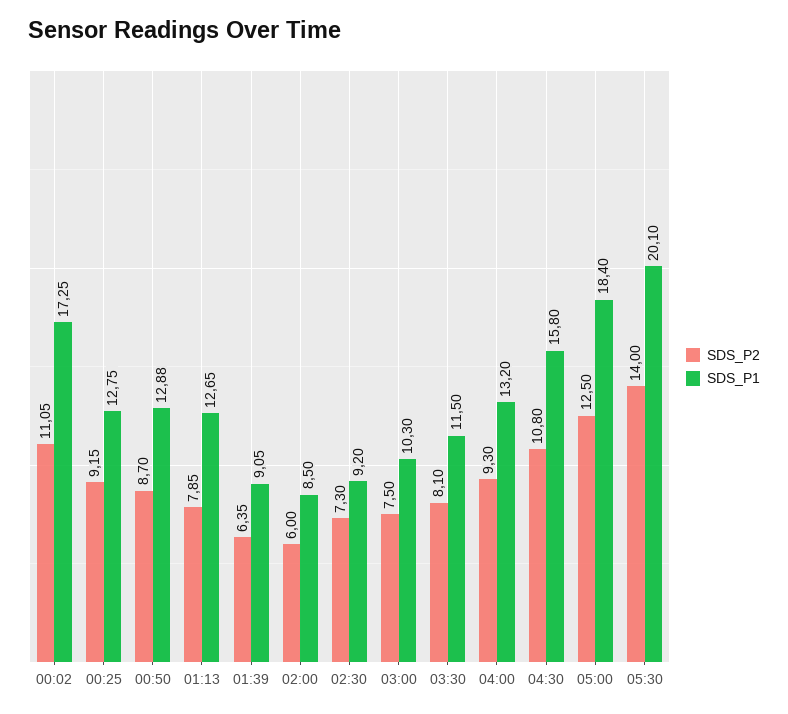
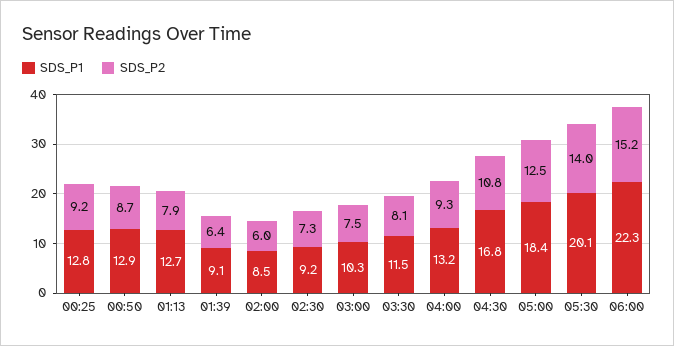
SDS_P2, 00:02: 11.05 -> none
SDS_P1, 00:02: 17.25 -> none
SDS_P1, 04:30: 15.8 -> 16.8
SDS_P1, 06:00: none -> 22.3
SDS_P2, 06:00: none -> 15.2

